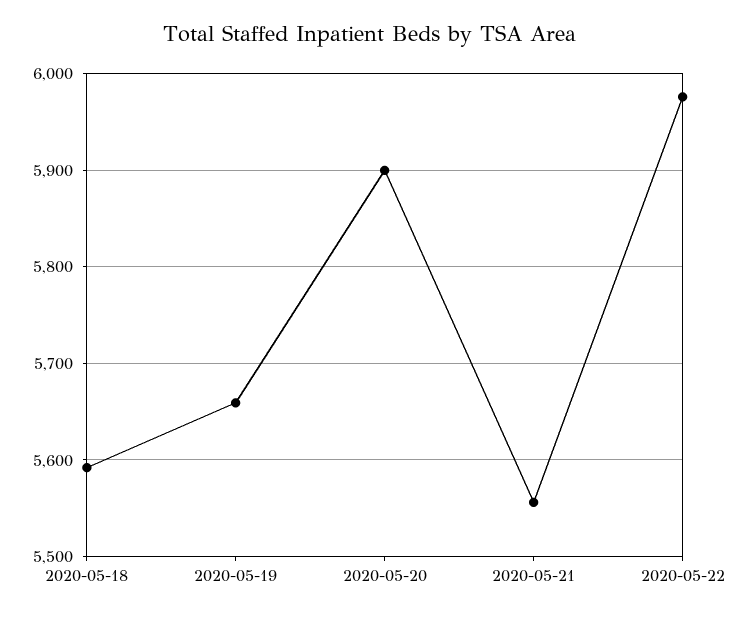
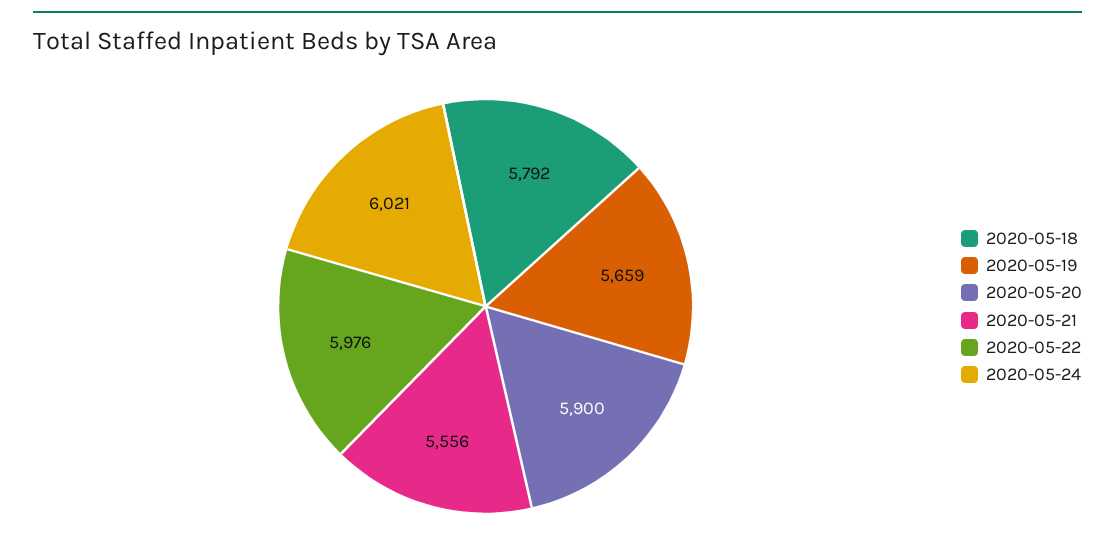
2020-05-18: 5590 -> 5792
2020-05-24: none -> 6021

